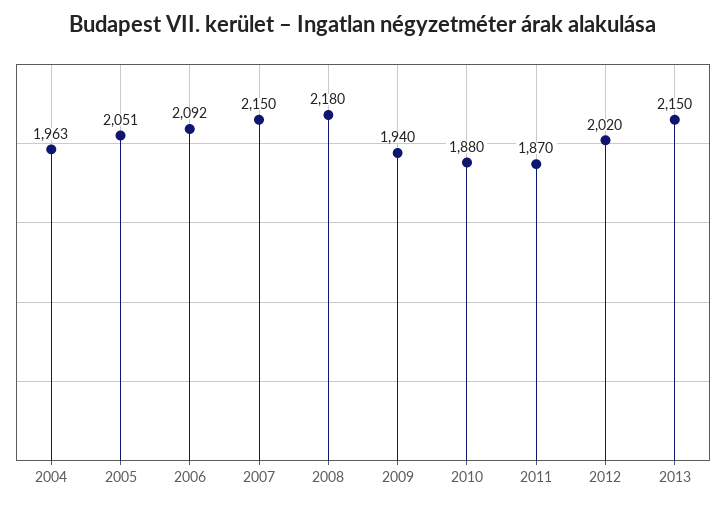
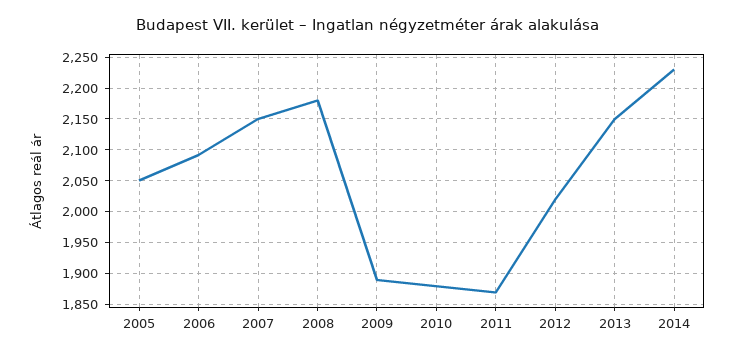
2004: 1963 -> none
2009: 1940 -> 1890
2014: none -> 2230

